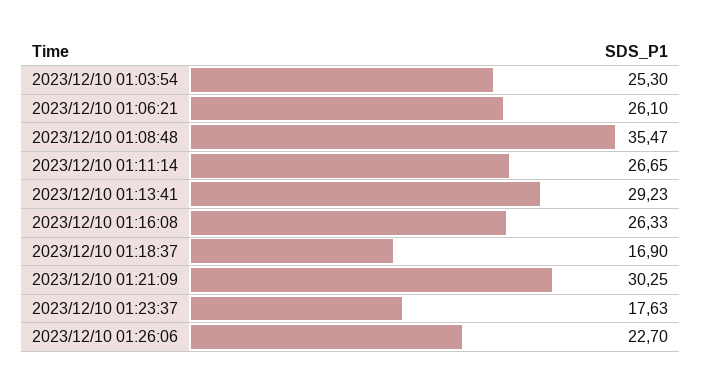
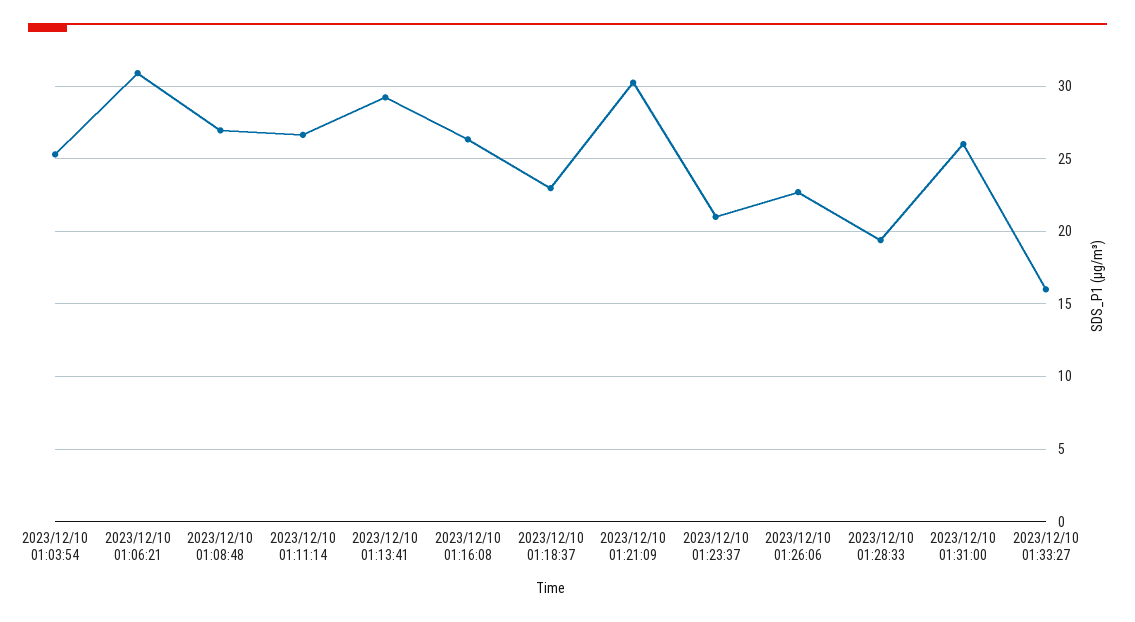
2023/12/10 01:06:21: 26.1 -> 31
2023/12/10 01:08:48: 35.47 -> 27
2023/12/10 01:18:37: 16.9 -> 23
2023/12/10 01:23:37: 17.63 -> 21
2023/12/10 01:28:33: none -> 19.5
2023/12/10 01:31:00: none -> 26
2023/12/10 01:33:27: none -> 16

